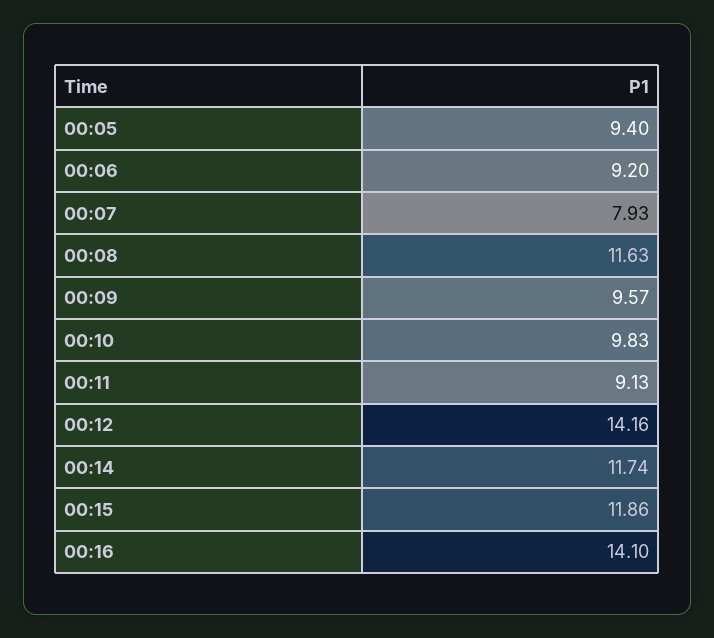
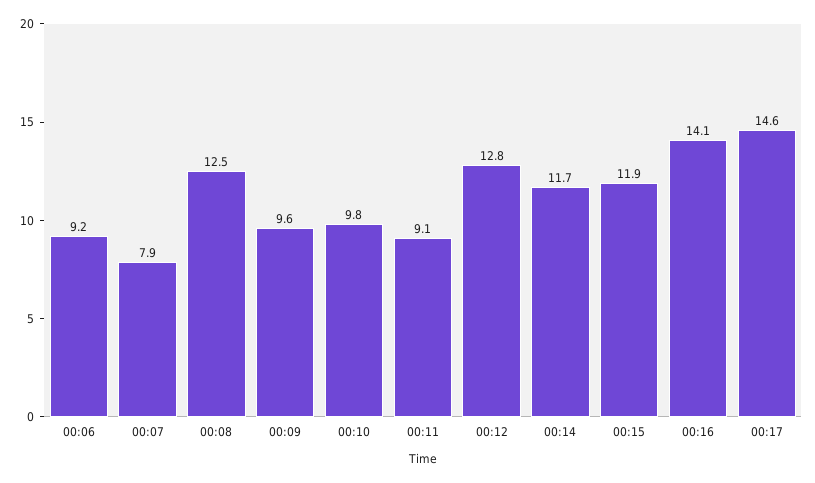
00:05: 9.4 -> none
00:08: 11.63 -> 12.5
00:12: 14.16 -> 12.8
00:17: none -> 14.6

